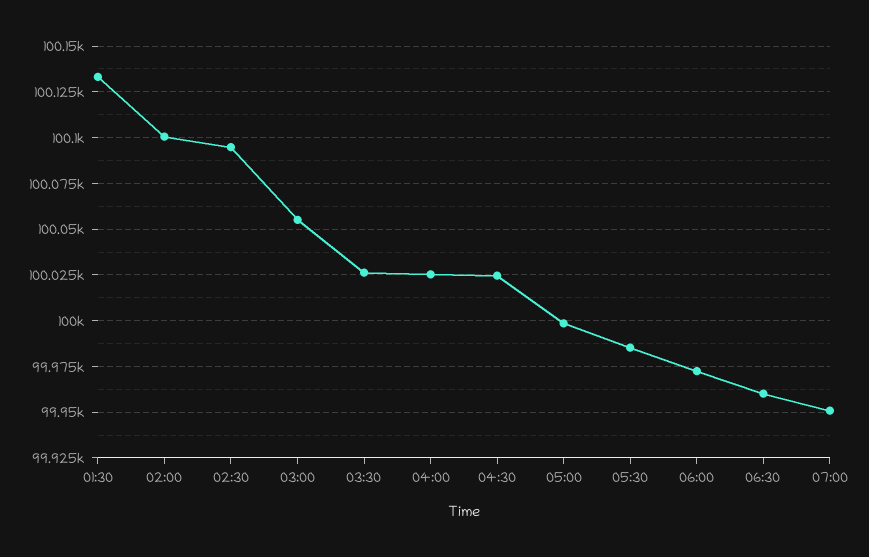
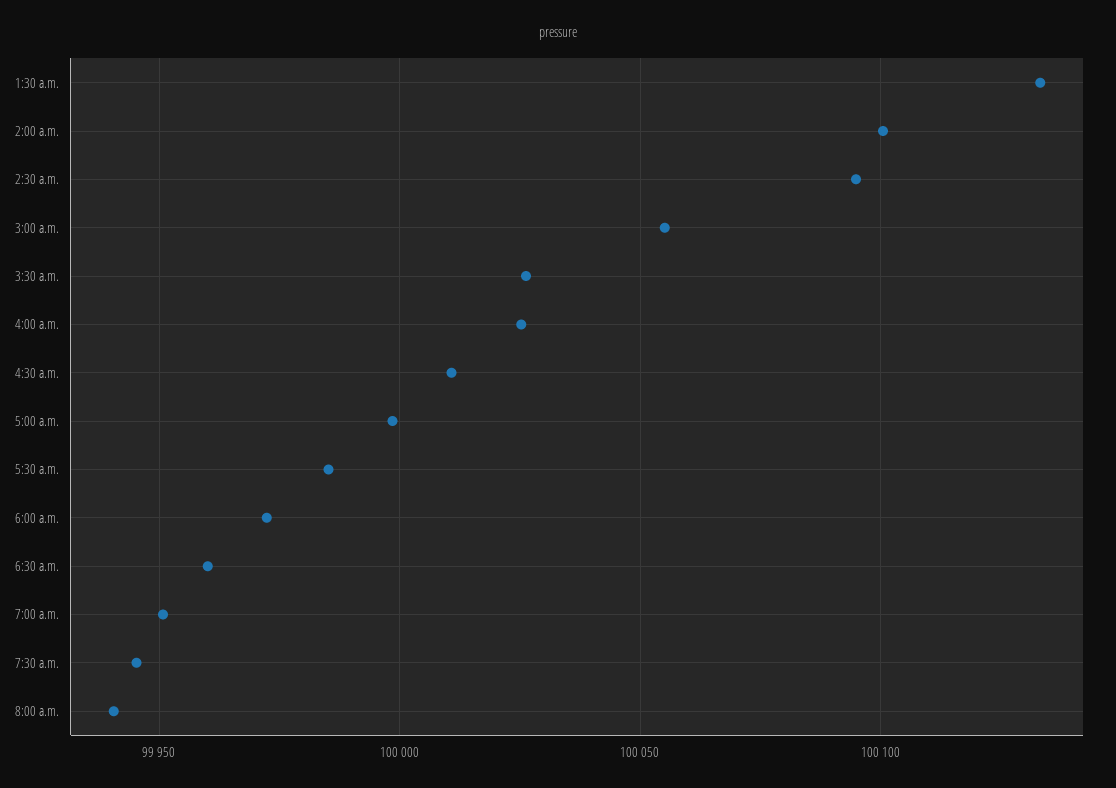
04:30: 100025 -> 100010
7:30 a.m.: none -> 99945
8:00 a.m.: none -> 99940

